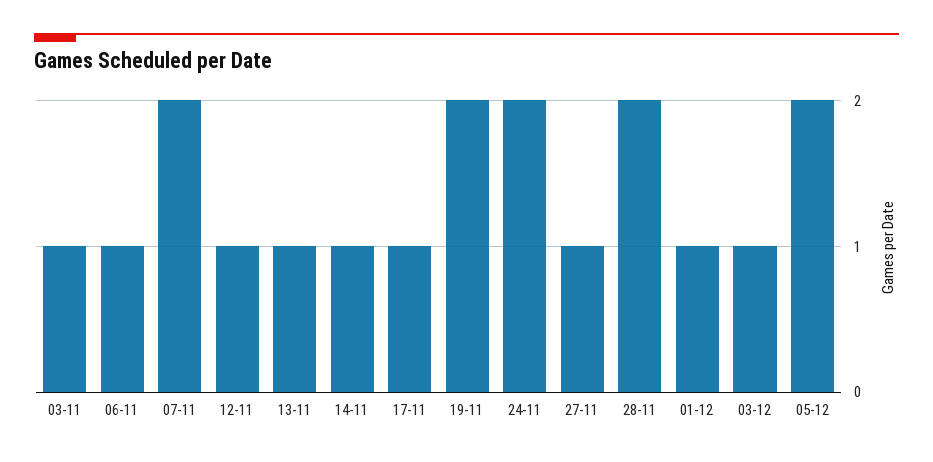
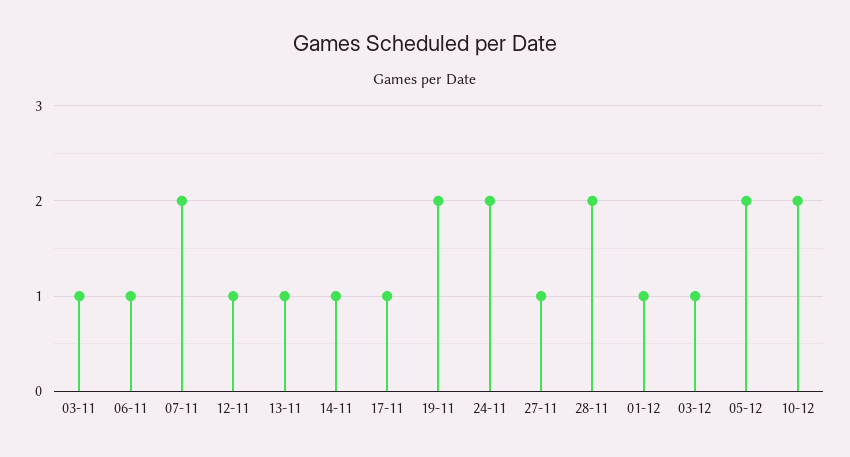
10-12: none -> 2

